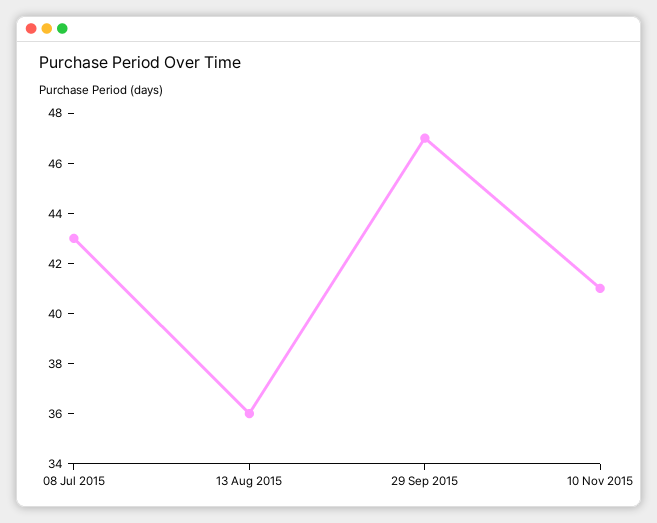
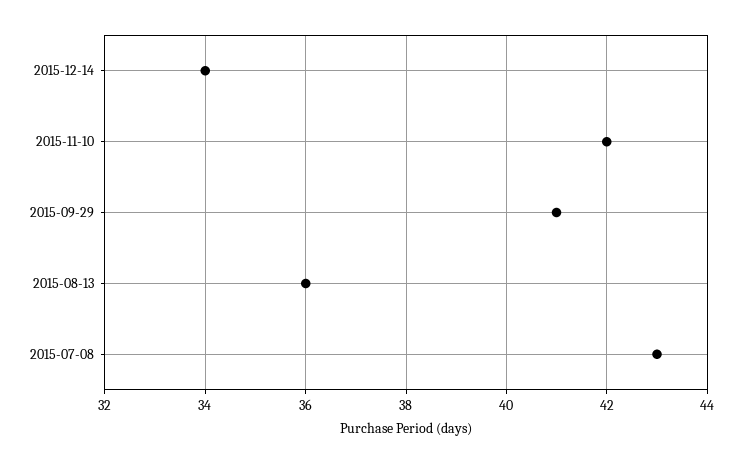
29 Sep 2015: 47 -> 41
10 Nov 2015: 41 -> 42
2015-12-14: none -> 34

